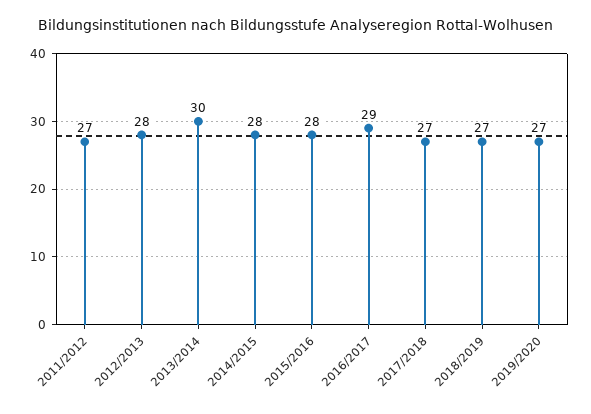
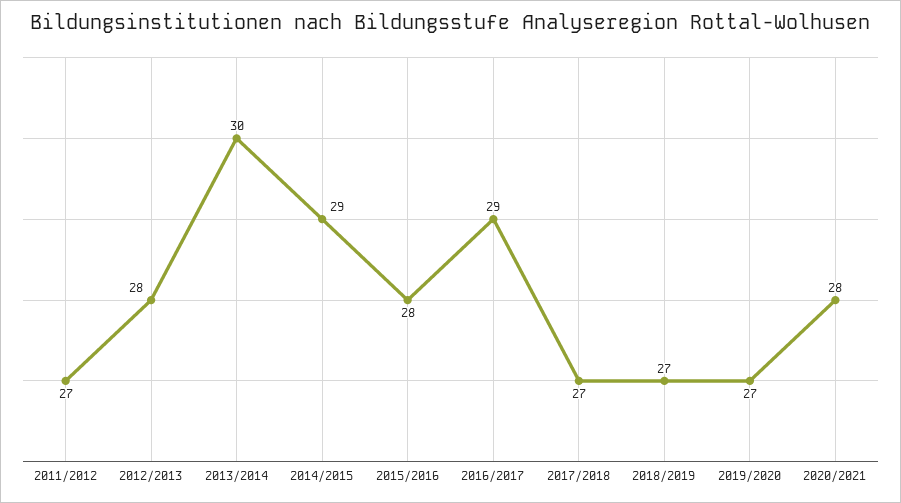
2014/2015: 28 -> 29
2020/2021: none -> 28

